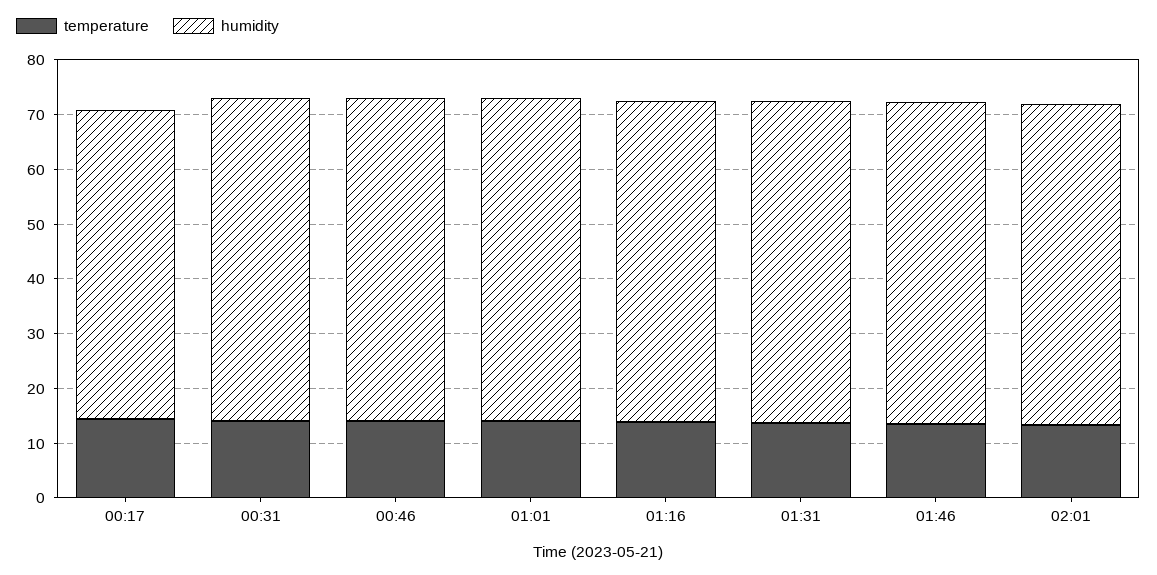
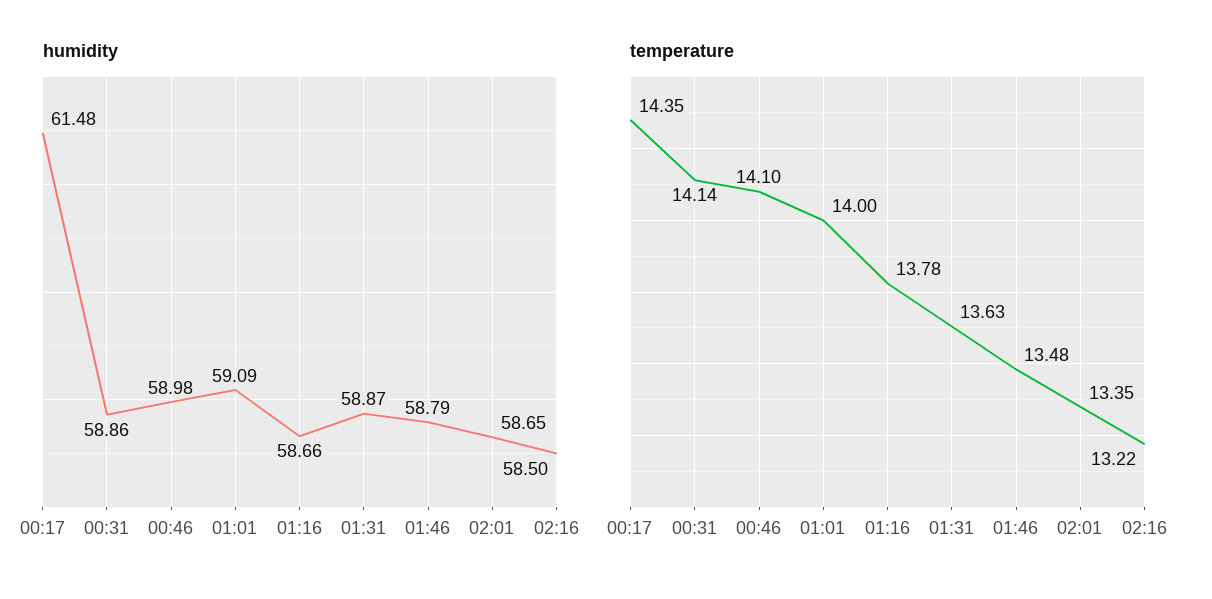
humidity, 00:17: 56 -> 61.48
humidity, 02:16: none -> 58.5
temperature, 02:16: none -> 13.22

